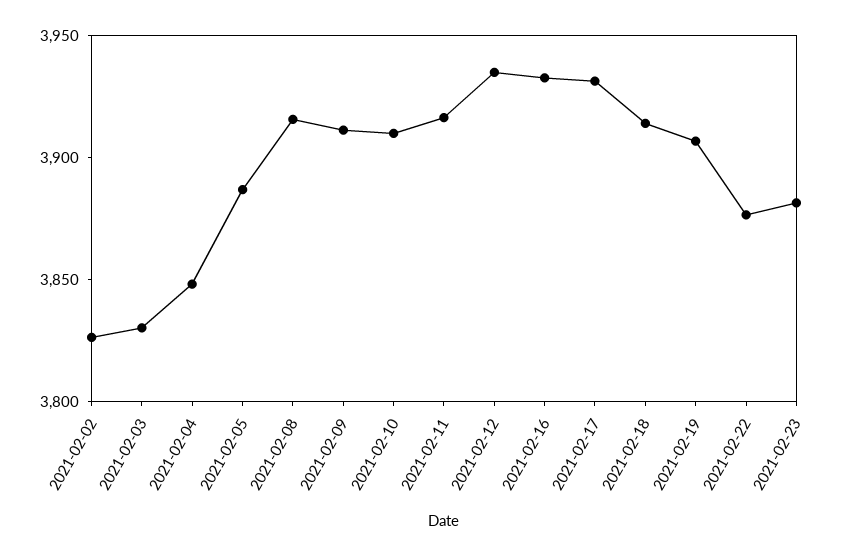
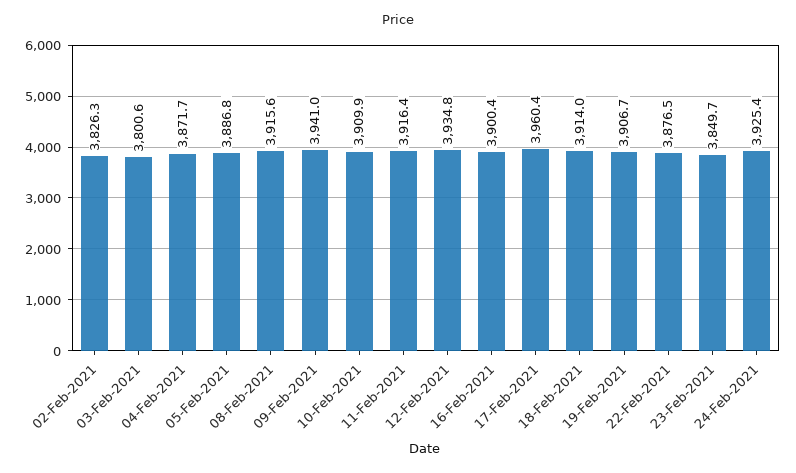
2021-02-03: 3830 -> 3800.6
2021-02-04: 3850 -> 3871.7
2021-02-09: 3910 -> 3941
2021-02-16: 3930 -> 3900.4
2021-02-17: 3930 -> 3960.4
2021-02-23: 3880 -> 3849.7
24-Feb-2021: none -> 3925.4

